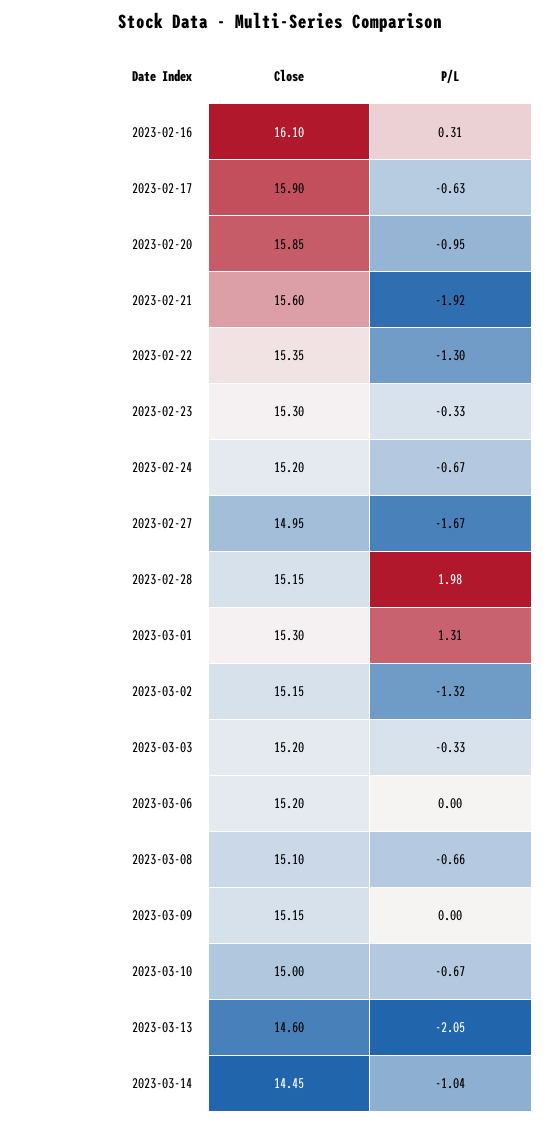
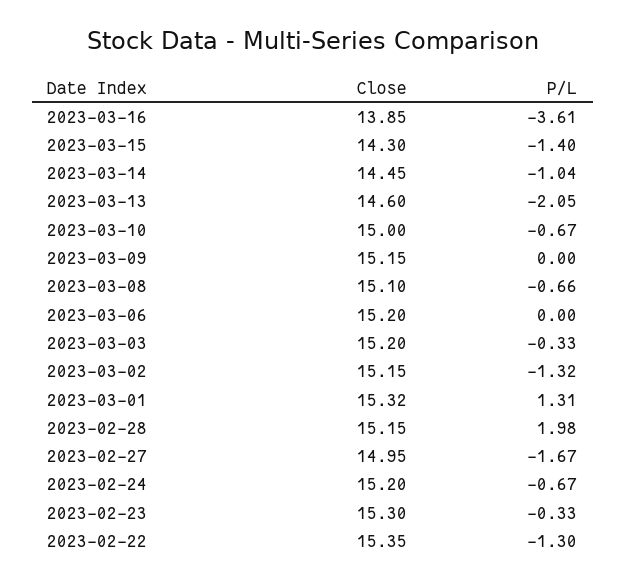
Close, 2023-02-16: 16.1 -> none
P/L, 2023-02-16: 0.31 -> none
Close, 2023-02-17: 15.9 -> none
P/L, 2023-02-17: -0.63 -> none
Close, 2023-02-20: 15.85 -> none
P/L, 2023-02-20: -0.95 -> none
Close, 2023-02-21: 15.6 -> none
P/L, 2023-02-21: -1.92 -> none
Close, 2023-03-01: 15.3 -> 15.32
Close, 2023-03-16: none -> 13.85
P/L, 2023-03-16: none -> -3.61
Close, 2023-03-15: none -> 14.3
P/L, 2023-03-15: none -> -1.4

